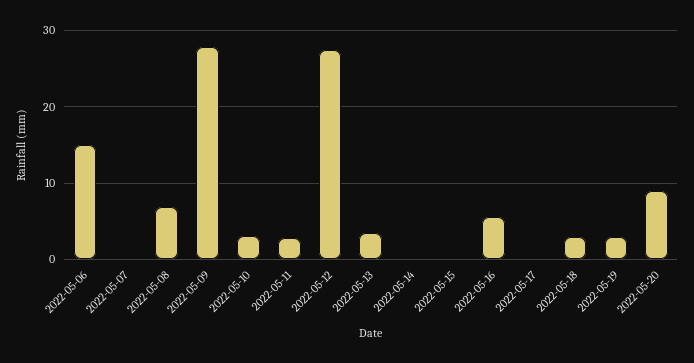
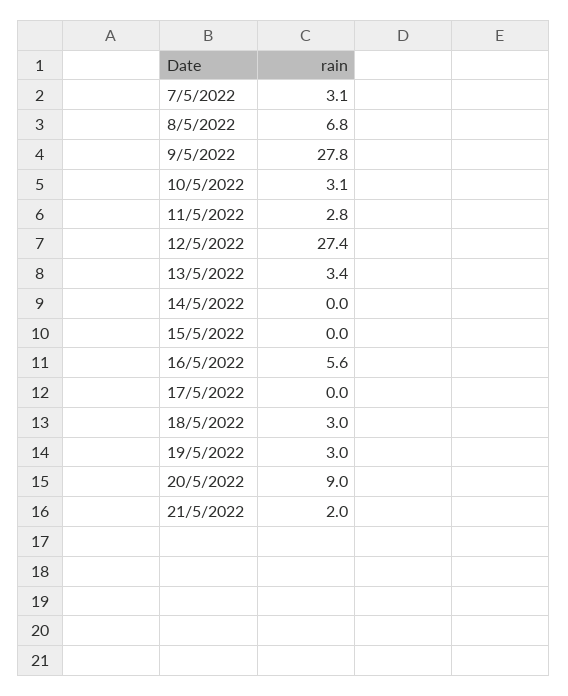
2022-05-06: 15 -> none
2022-05-07: 0 -> 3.1
21/5/2022: none -> 2

